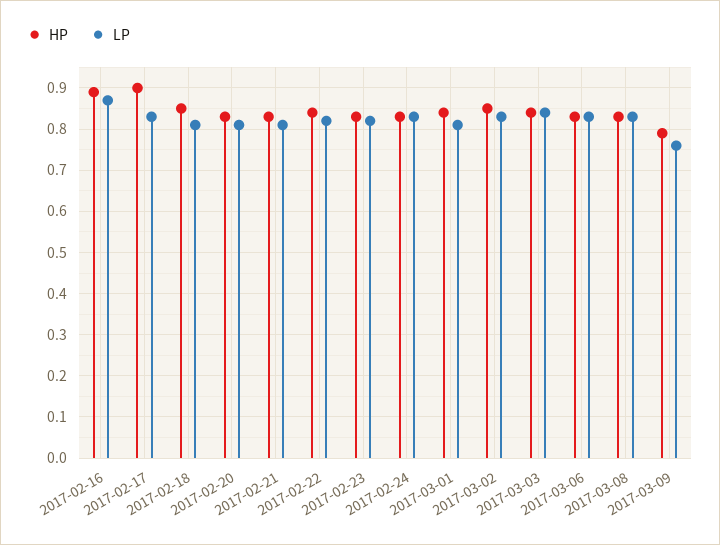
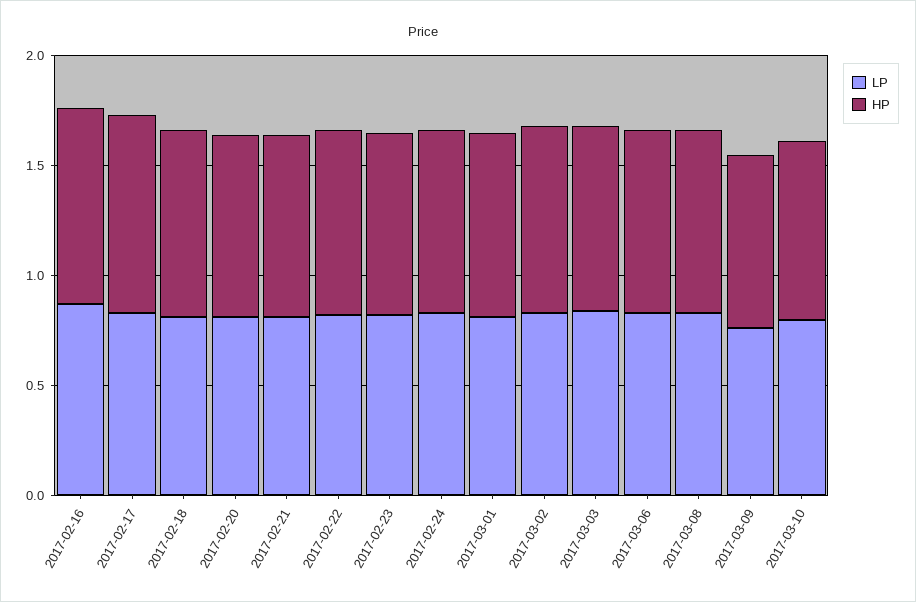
LP, 2017-03-10: none -> 0.8
HP, 2017-03-10: none -> 0.8

